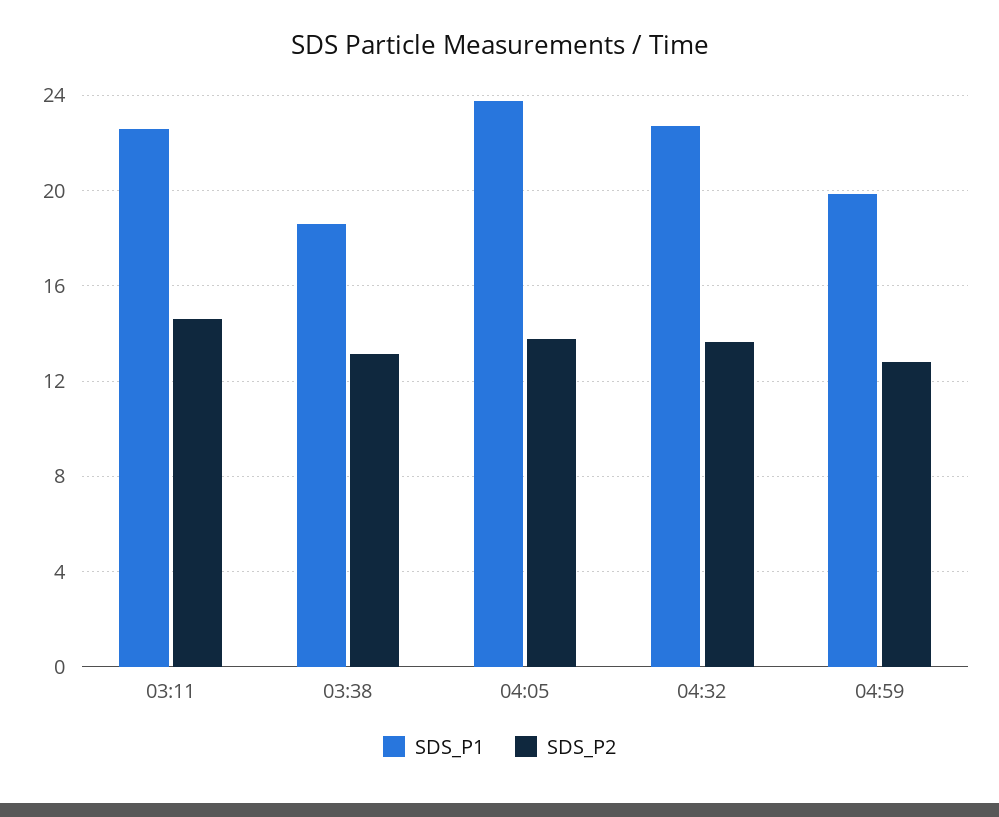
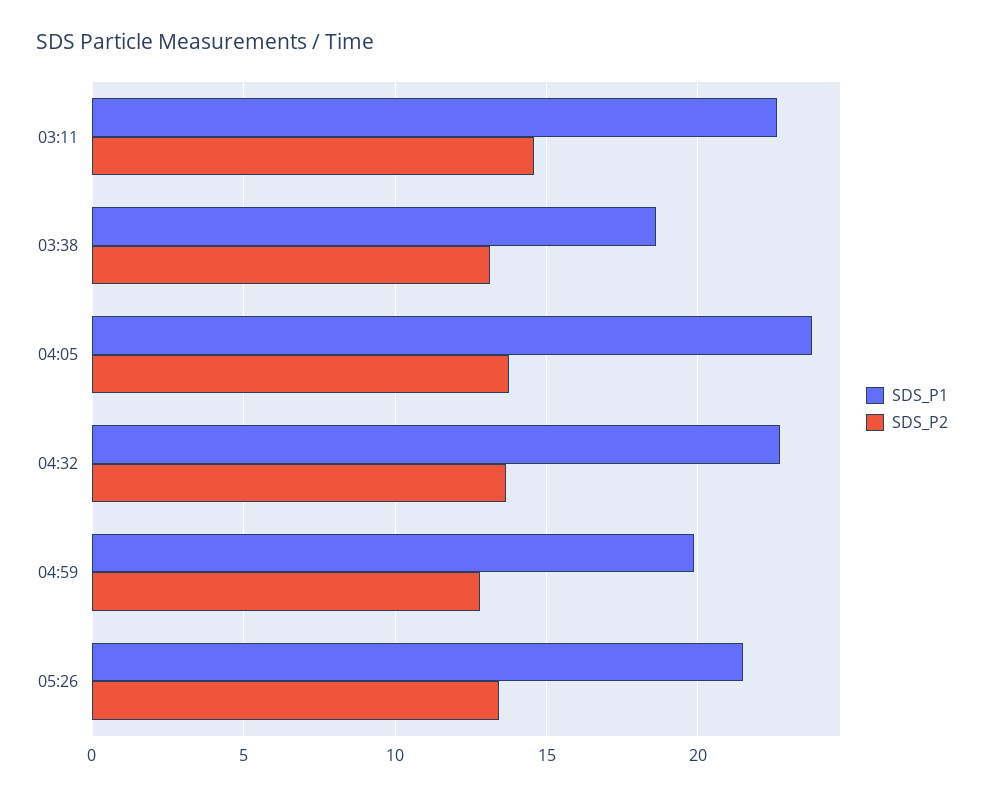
SDS_P1, 05:26: none -> 21.5
SDS_P2, 05:26: none -> 13.5

